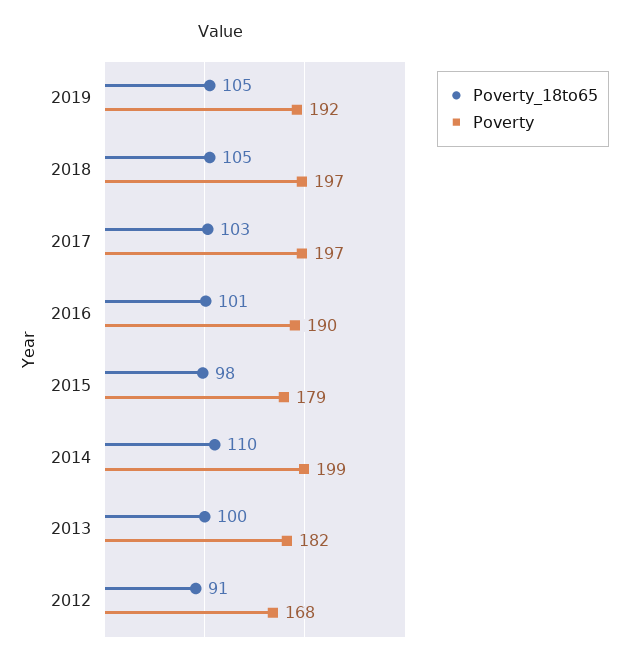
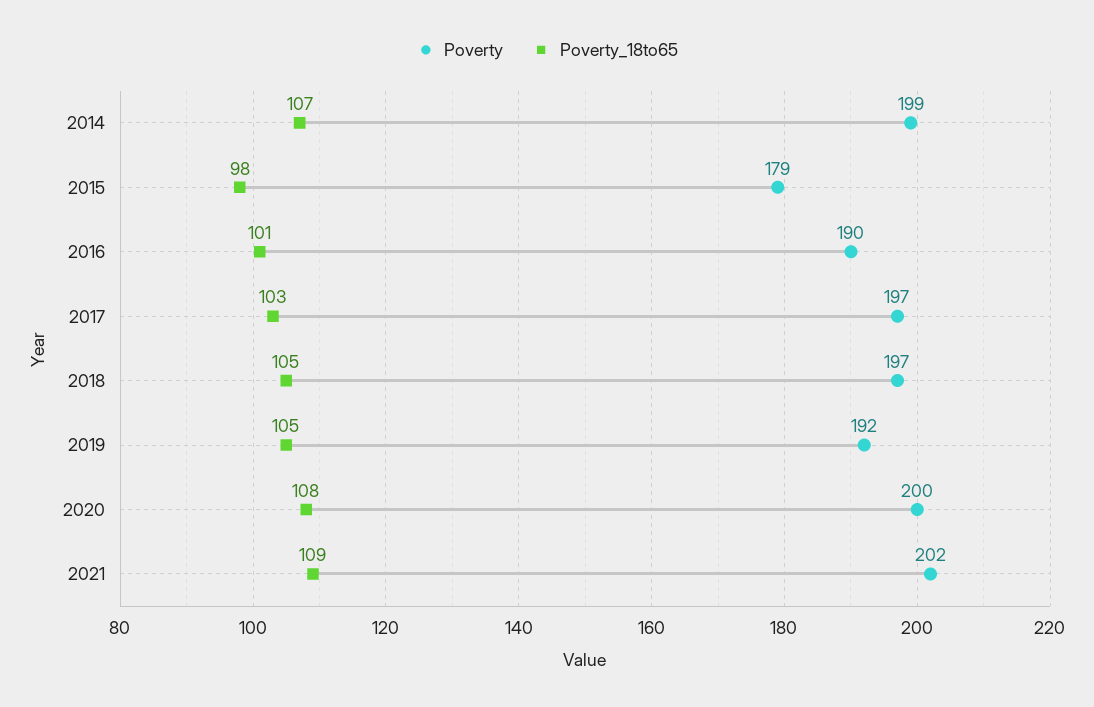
Poverty_18to65, 2014: 110 -> 107
Poverty_18to65, 2013: 100 -> none
Poverty, 2013: 182 -> none
Poverty_18to65, 2012: 91 -> none
Poverty, 2012: 168 -> none
Poverty, 2020: none -> 200
Poverty_18to65, 2020: none -> 108
Poverty, 2021: none -> 202
Poverty_18to65, 2021: none -> 109

